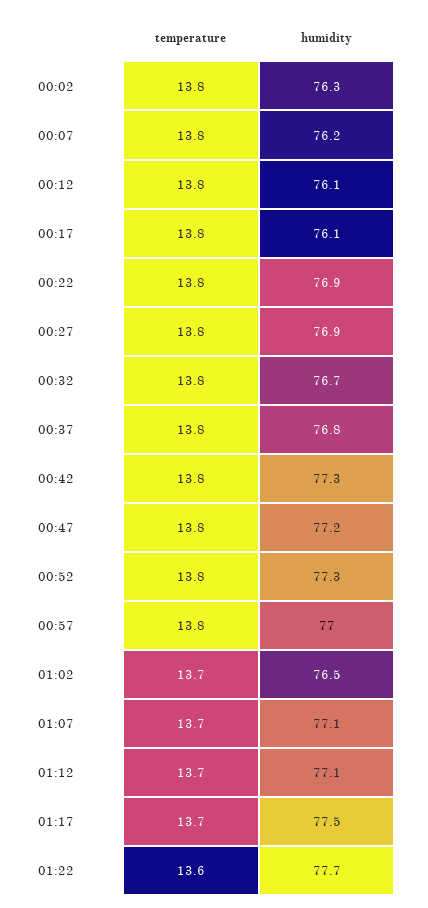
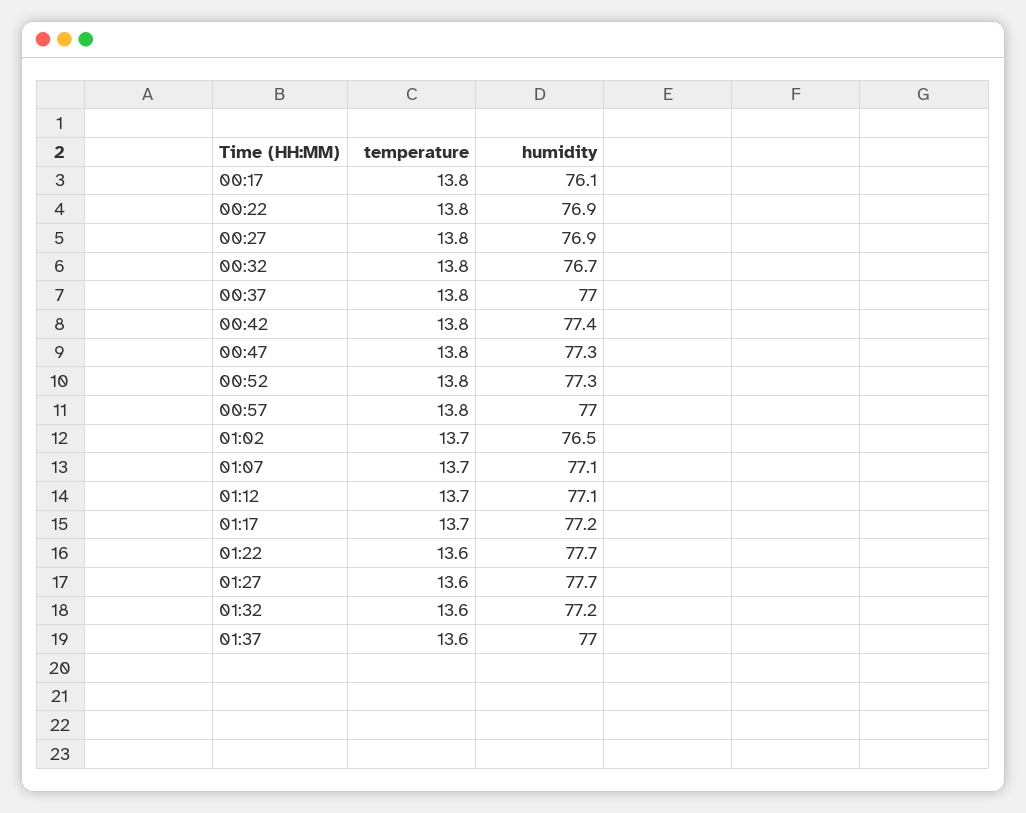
temperature, 00:02: 13.8 -> none
humidity, 00:02: 76.3 -> none
temperature, 00:07: 13.8 -> none
humidity, 00:07: 76.2 -> none
temperature, 00:12: 13.8 -> none
humidity, 00:12: 76.1 -> none
humidity, 00:37: 76.8 -> 77
humidity, 00:42: 77.3 -> 77.4
humidity, 00:47: 77.2 -> 77.3
humidity, 01:17: 77.5 -> 77.2
temperature, 01:27: none -> 13.6
humidity, 01:27: none -> 77.7
temperature, 01:32: none -> 13.6
humidity, 01:32: none -> 77.2
temperature, 01:37: none -> 13.6
humidity, 01:37: none -> 77

